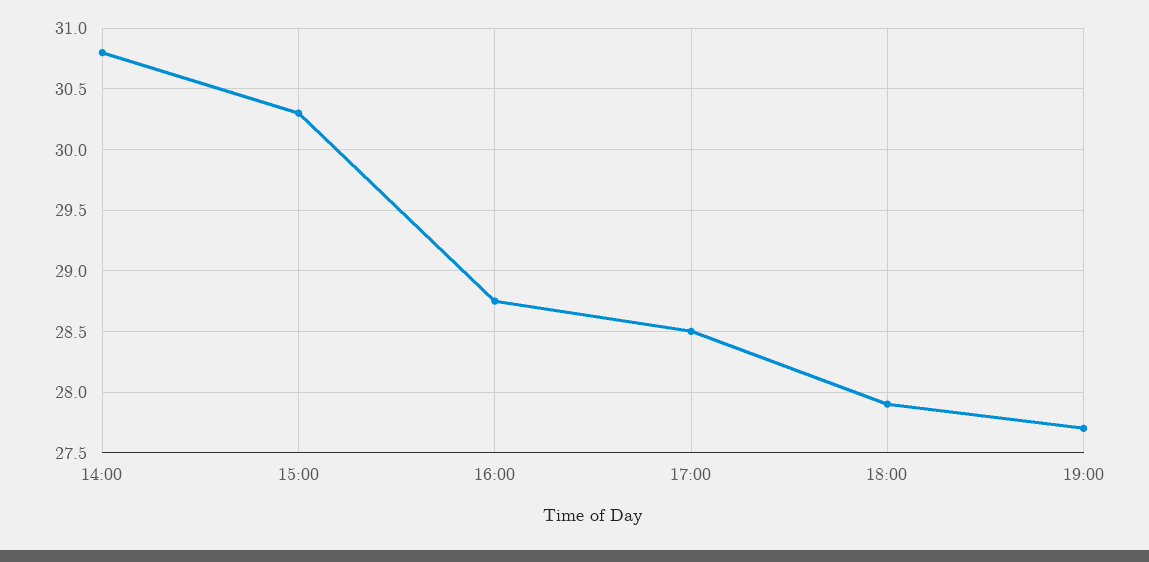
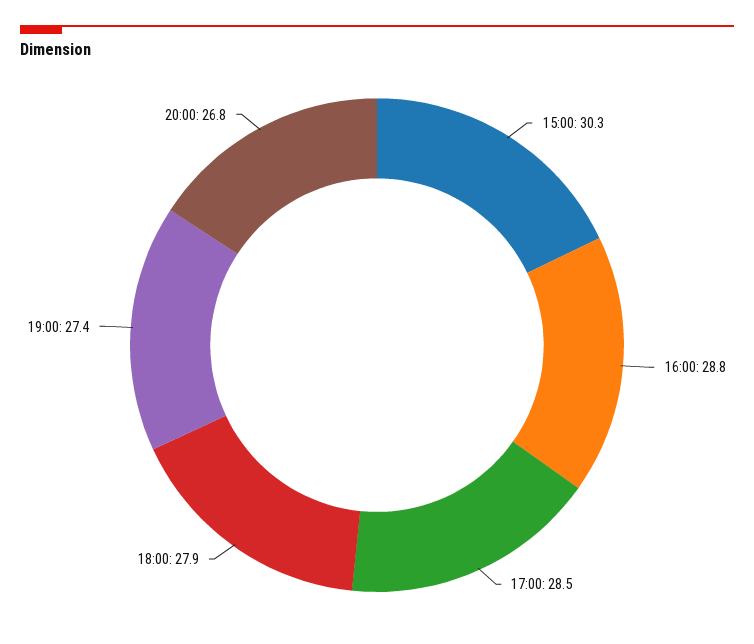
14:00: 30.8 -> none
19:00: 27.7 -> 27.4
20:00: none -> 26.8

